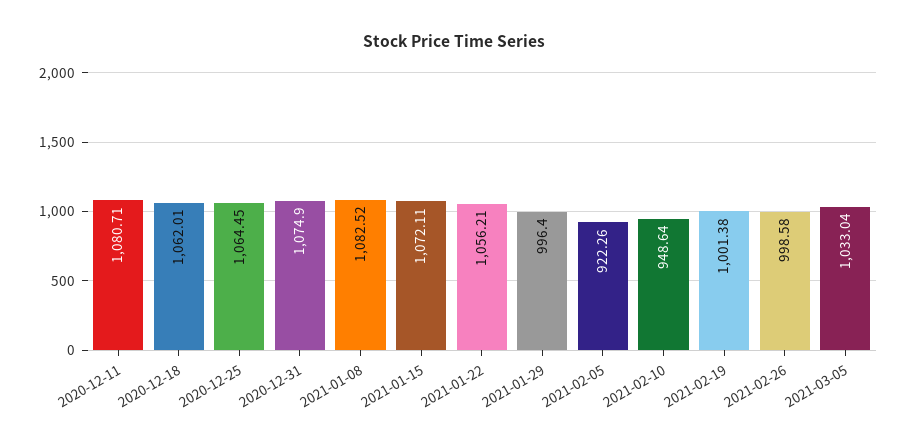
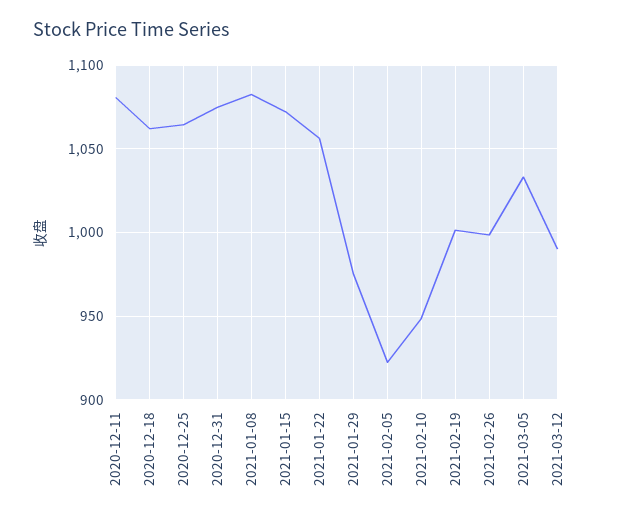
2021-01-29: 996.4 -> 975
2021-03-12: none -> 990

